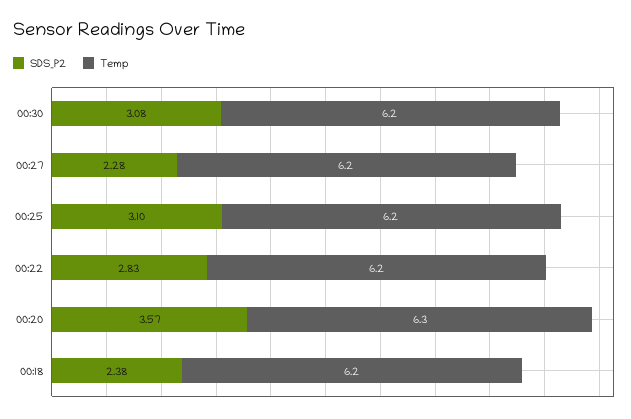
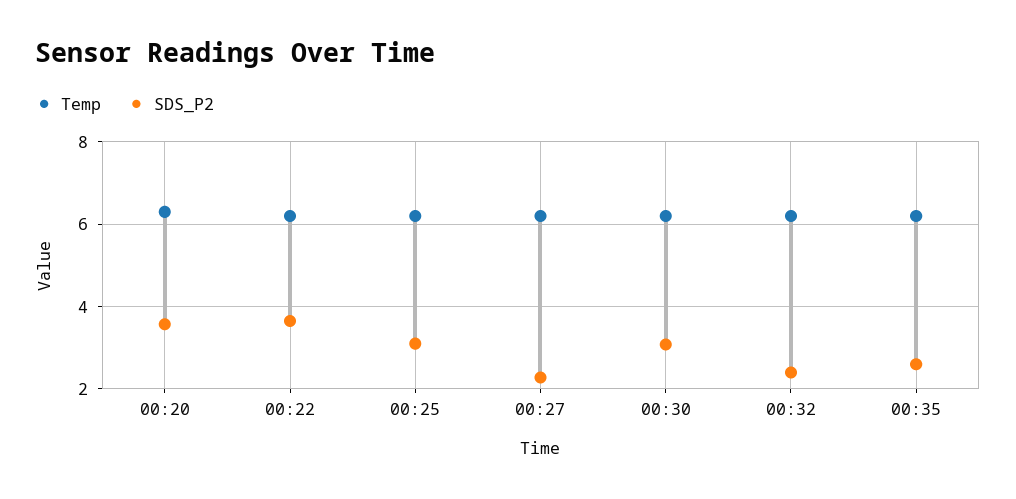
SDS_P2, 00:22: 2.83 -> 3.6
SDS_P2, 00:18: 2.38 -> none
Temp, 00:18: 6.2 -> none
Temp, 00:32: none -> 6.2
SDS_P2, 00:32: none -> 2.4
Temp, 00:35: none -> 6.2
SDS_P2, 00:35: none -> 2.6

